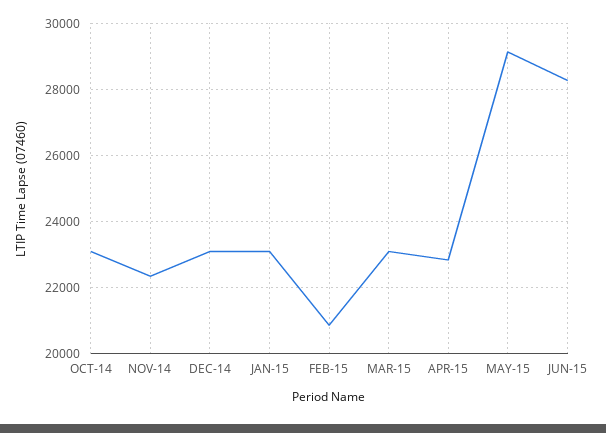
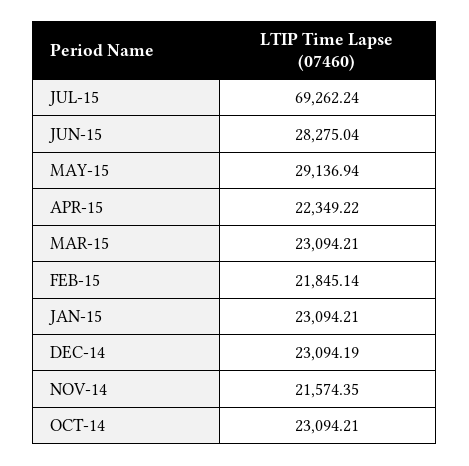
NOV-14: 22400 -> 21574.35
FEB-15: 20800 -> 21845.14
APR-15: 22800 -> 22349.22
JUL-15: none -> 69262.24

